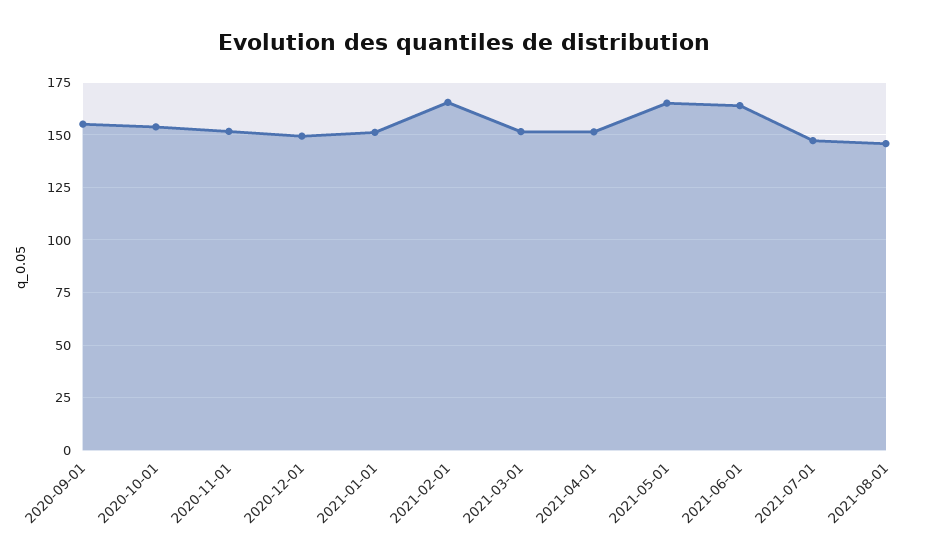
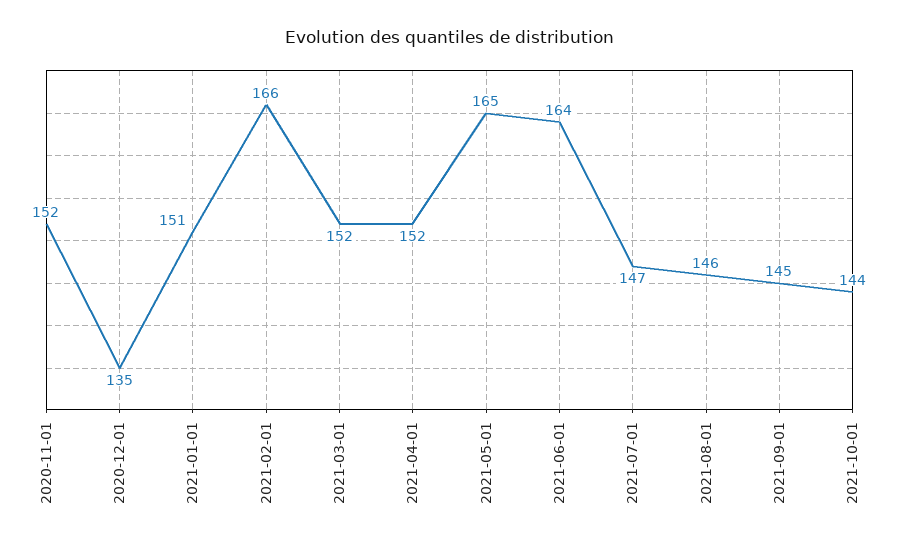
2020-09-01: 155 -> none
2020-10-01: 155 -> none
2020-12-01: 150 -> 135
2021-09-01: none -> 145
2021-10-01: none -> 144

